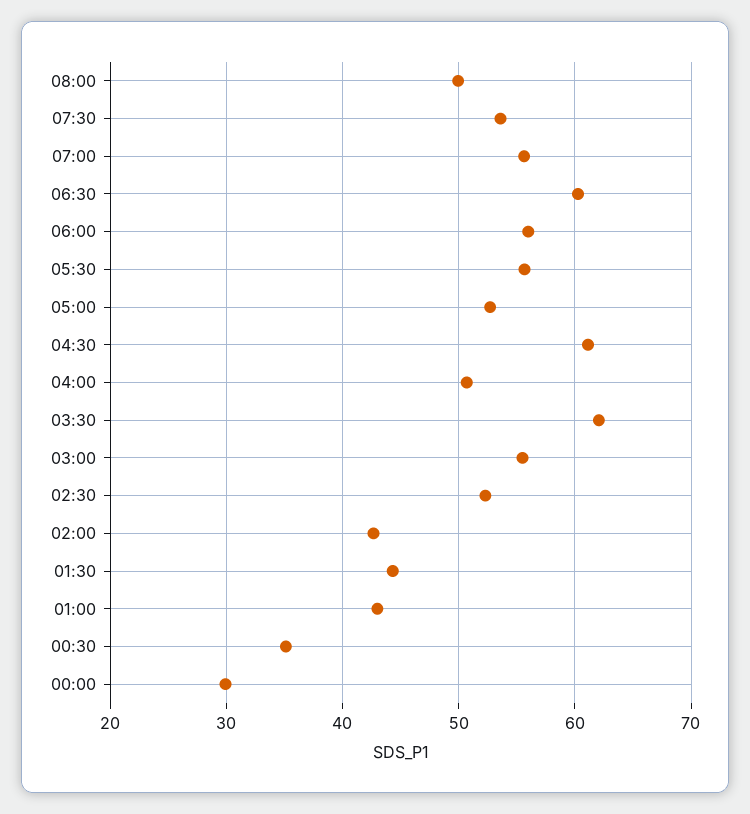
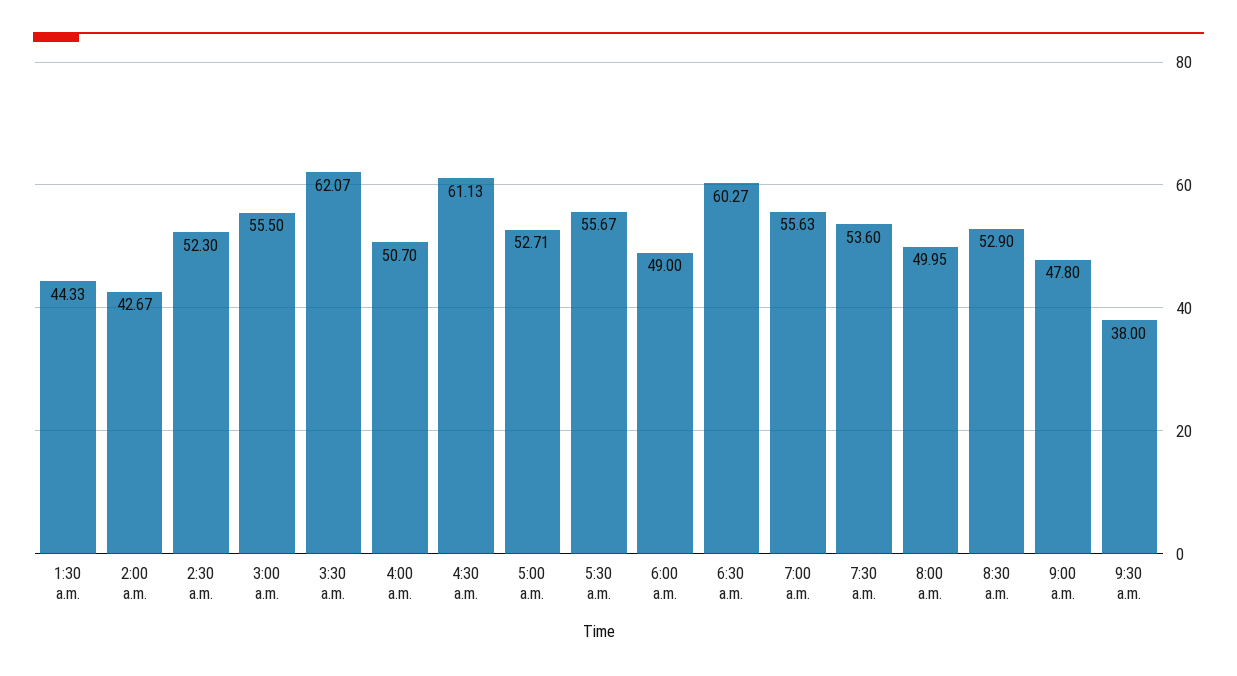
06:00: 56 -> 49
01:00: 43 -> none
00:30: 35 -> none
00:00: 30 -> none
8:30 a.m.: none -> 52.9
9:00 a.m.: none -> 47.8
9:30 a.m.: none -> 38

